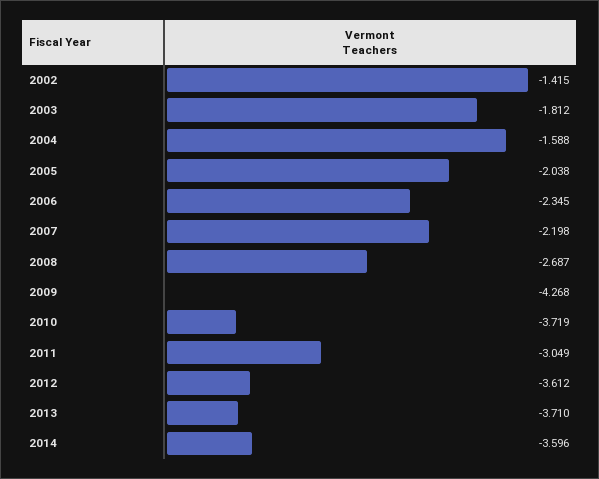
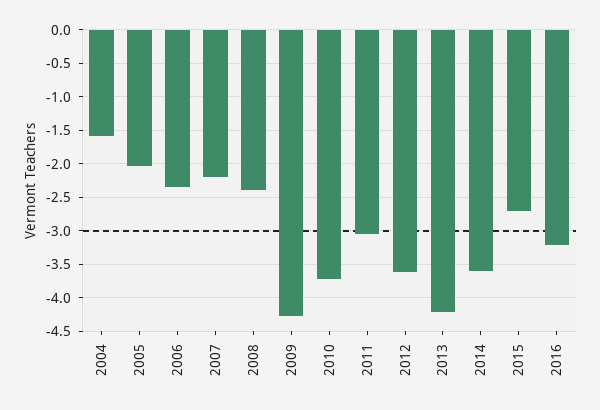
2002: -1.415 -> none
2003: -1.812 -> none
2008: -2.687 -> -2.4
2013: -3.71 -> -4.2
2015: none -> -2.7
2016: none -> -3.2

